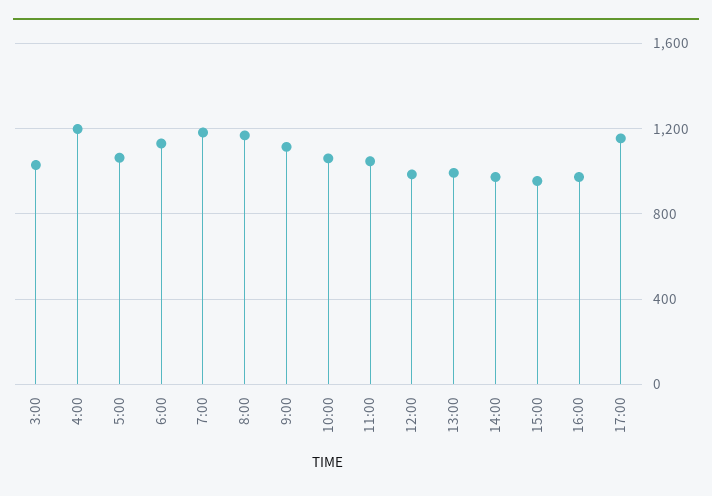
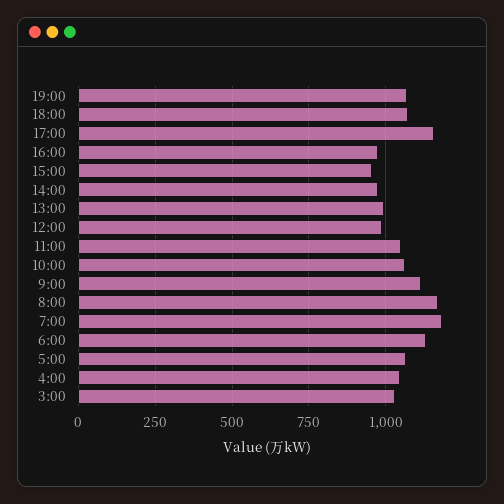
4:00: 1200 -> 1050
19:00: none -> 1075
18:00: none -> 1075

